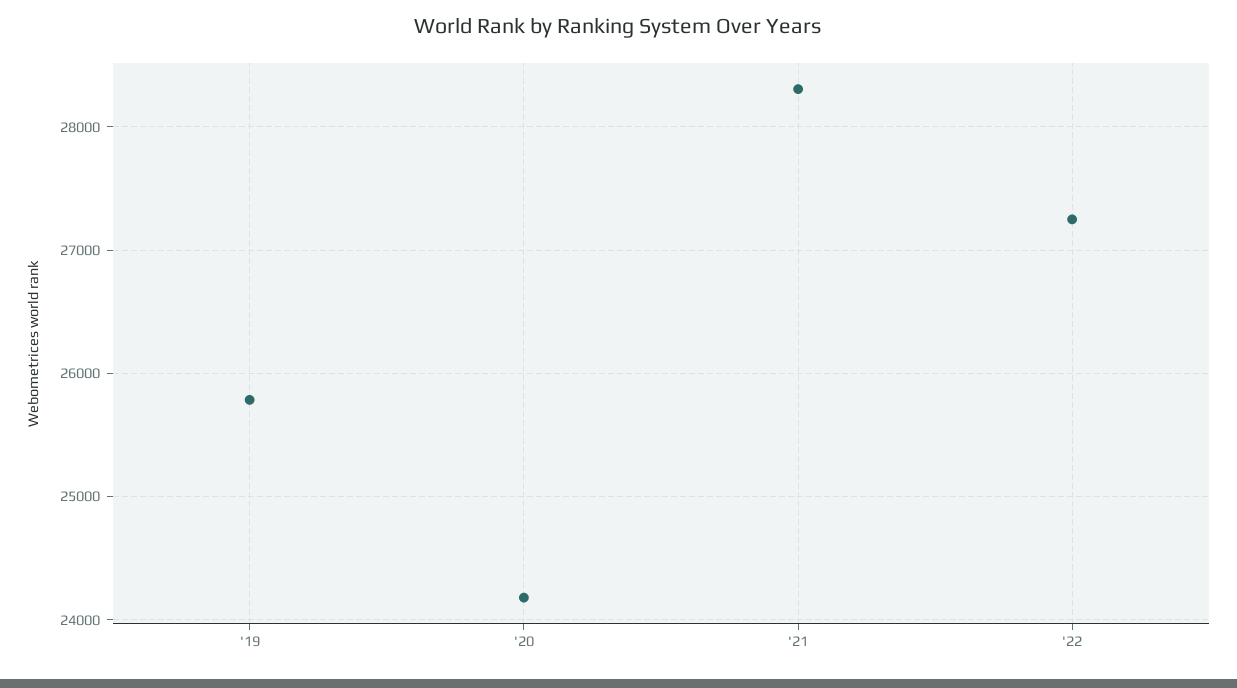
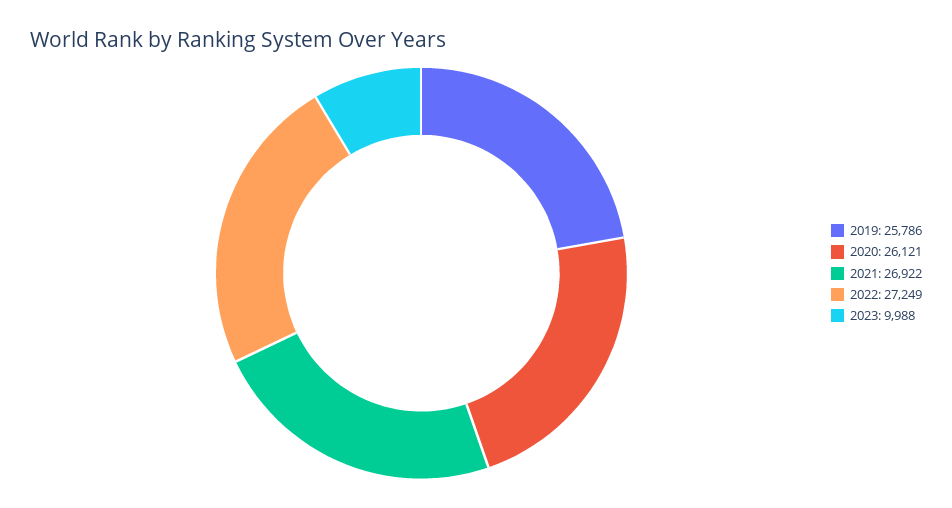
'20: 24200 -> 26121
'21: 28300 -> 26922
2023: none -> 9988

